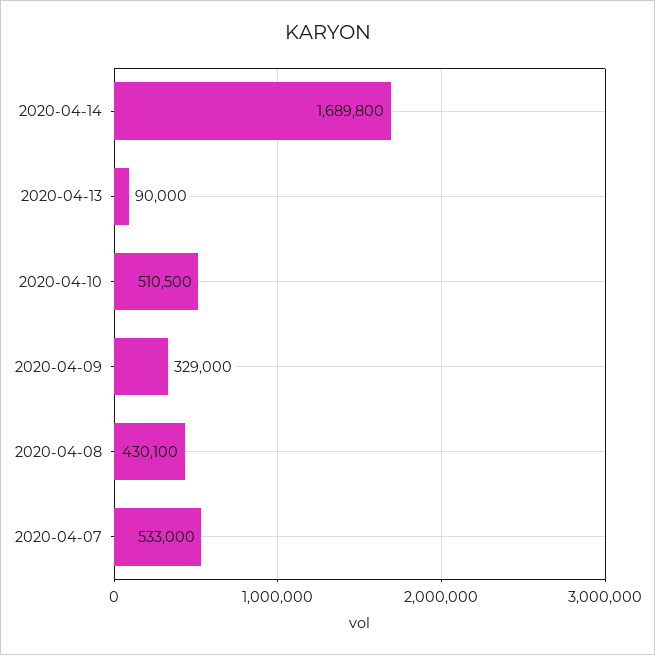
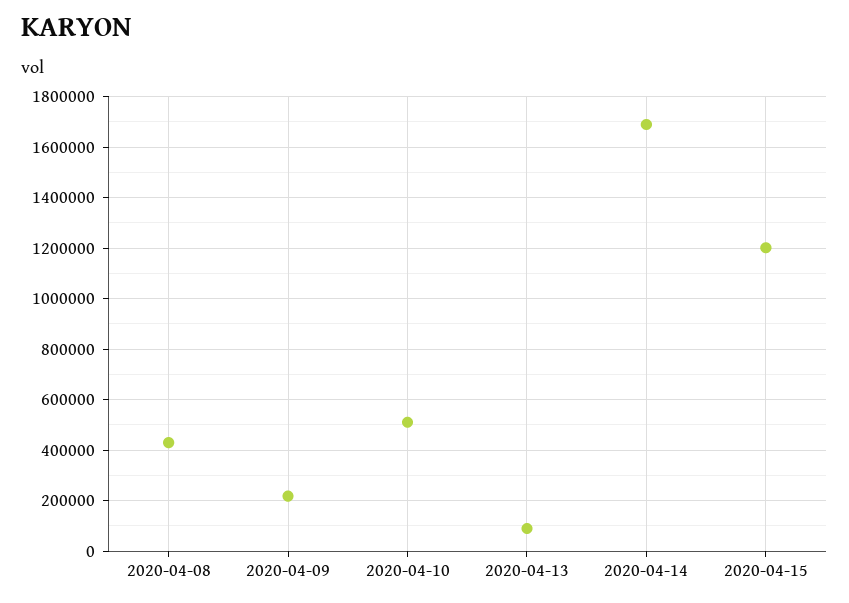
2020-04-09: 329000 -> 225000
2020-04-07: 533000 -> none
2020-04-15: none -> 1200000

